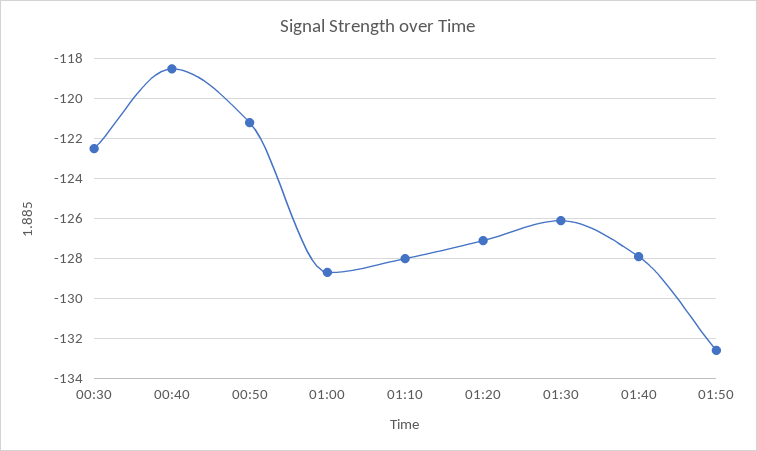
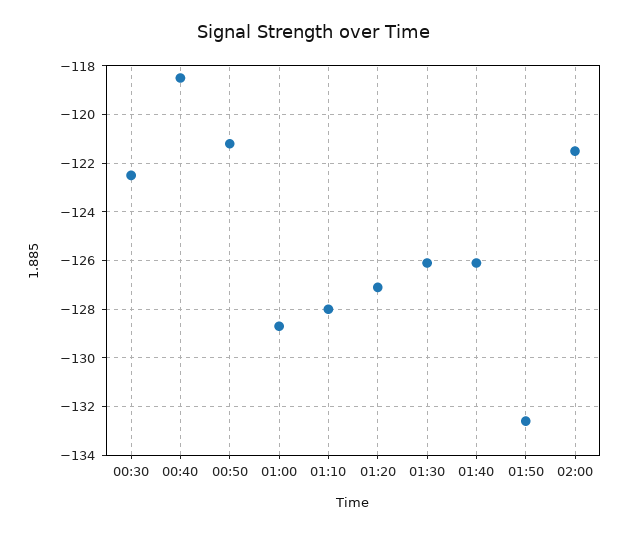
01:40: -128 -> -126
02:00: none -> -121.5

